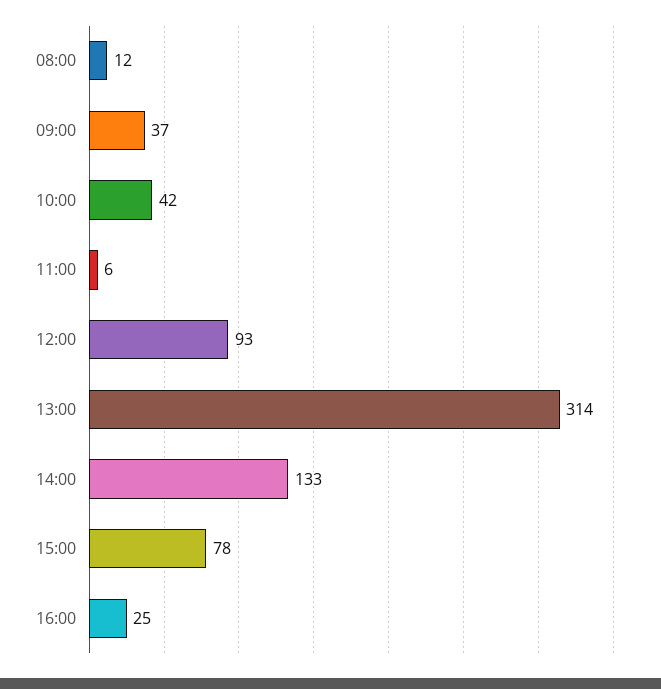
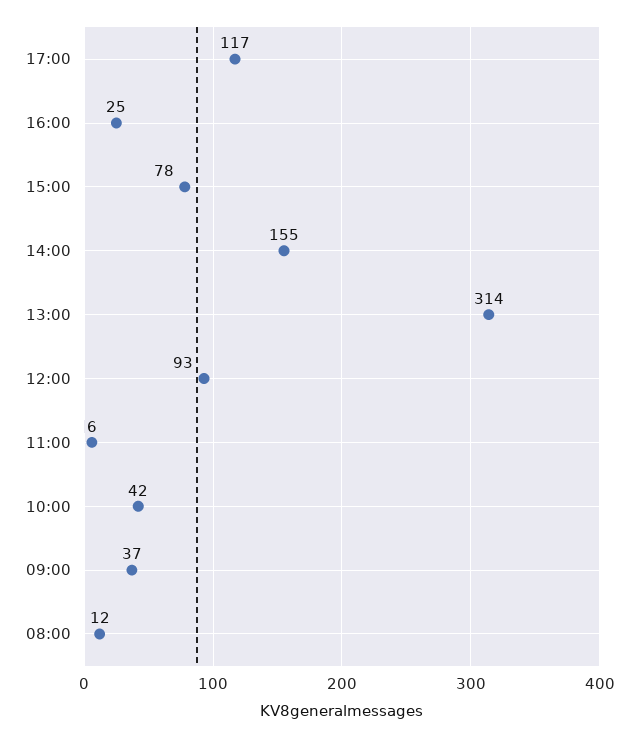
14:00: 133 -> 155
17:00: none -> 117

